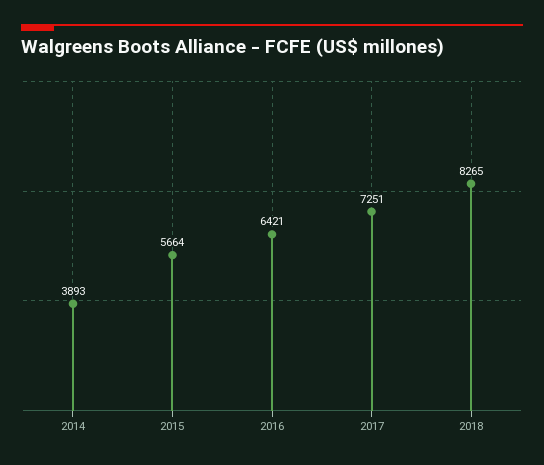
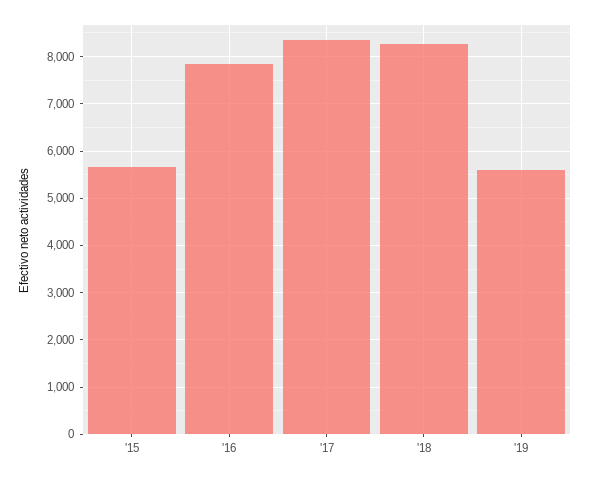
2014: 3893 -> none
2016: 6421 -> 7800
2017: 7251 -> 8400
'19: none -> 5600

